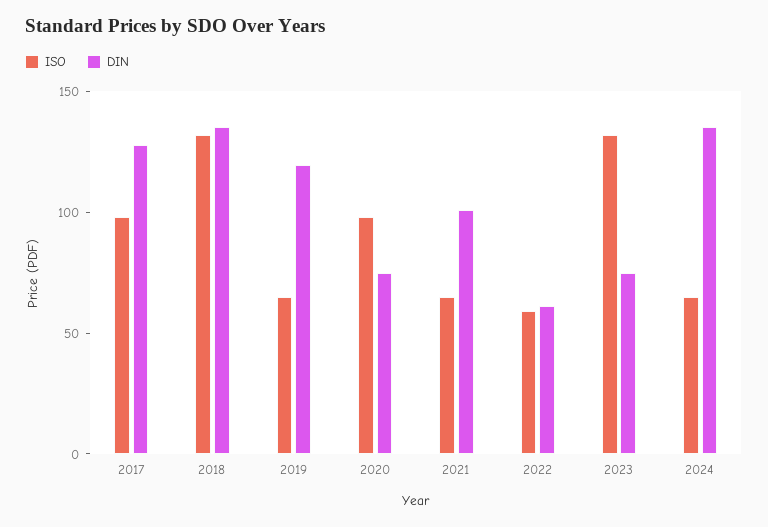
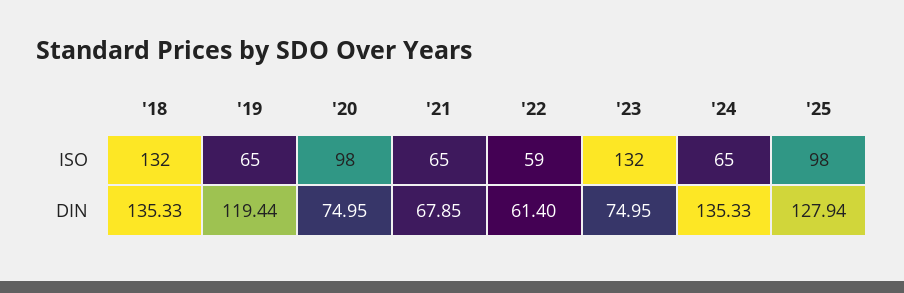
ISO, 2017: 100 -> none
DIN, 2017: 130 -> none
DIN, 2021: 100 -> 67.85
ISO, '25: none -> 98
DIN, '25: none -> 127.94

